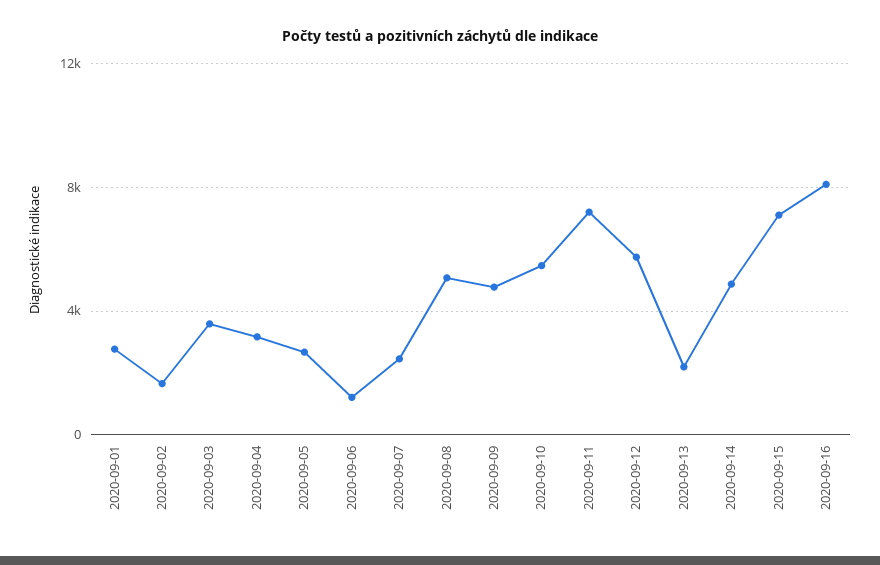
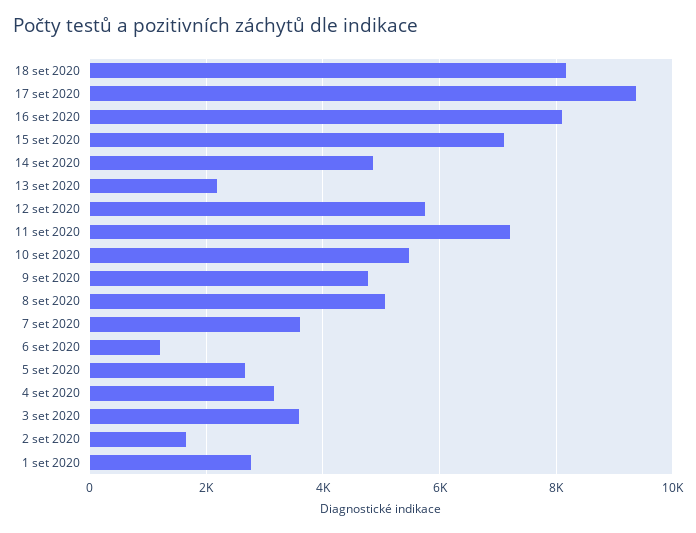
2020-09-07: 2500 -> 3600
18 set 2020: none -> 8200
17 set 2020: none -> 9400

